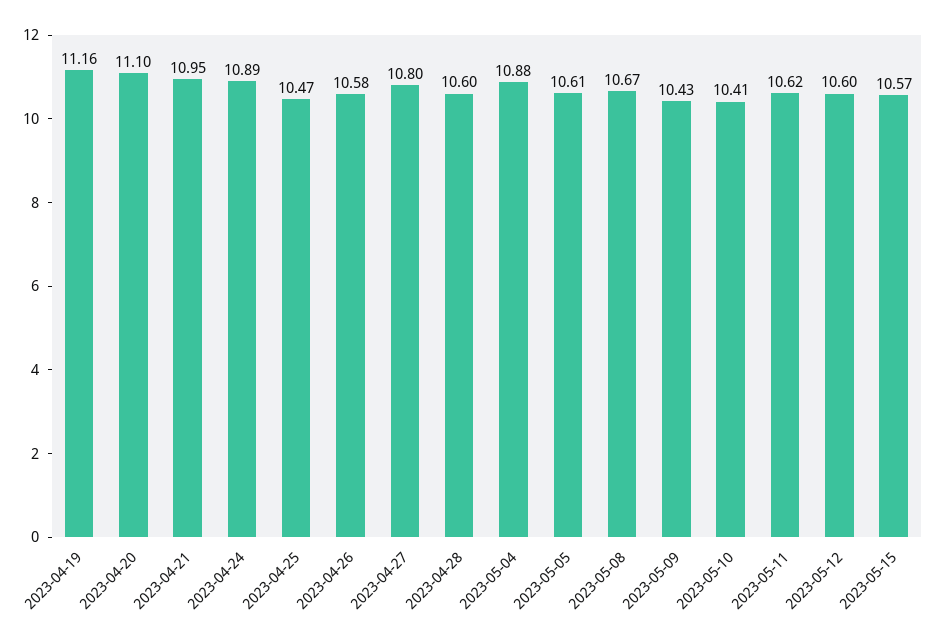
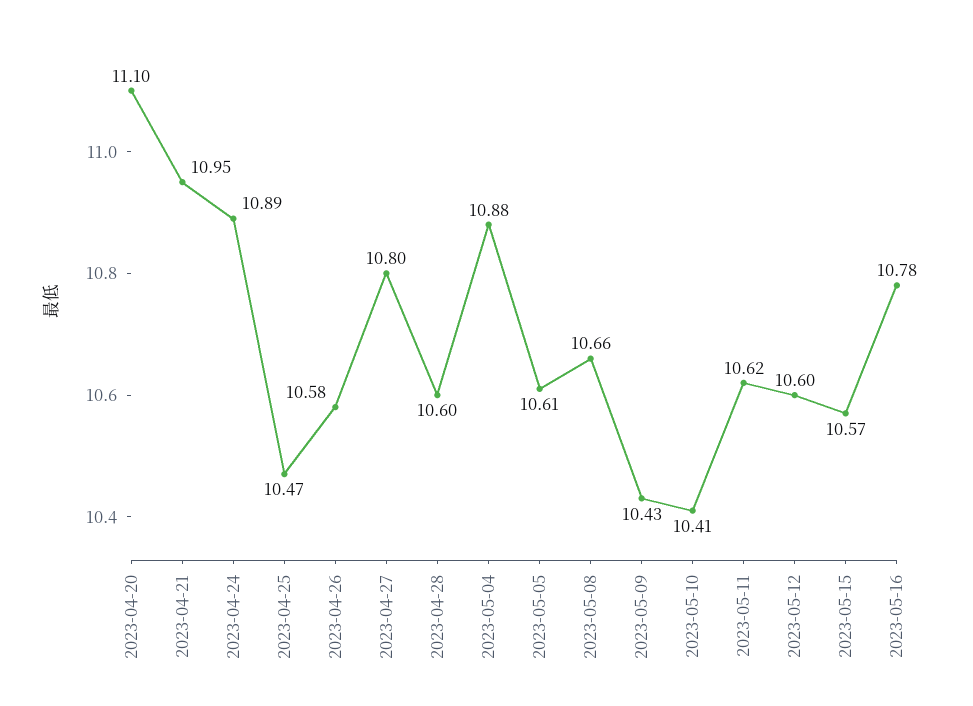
2023-04-19: 11.16 -> none
2023-05-08: 10.67 -> 10.66
2023-05-16: none -> 10.78

